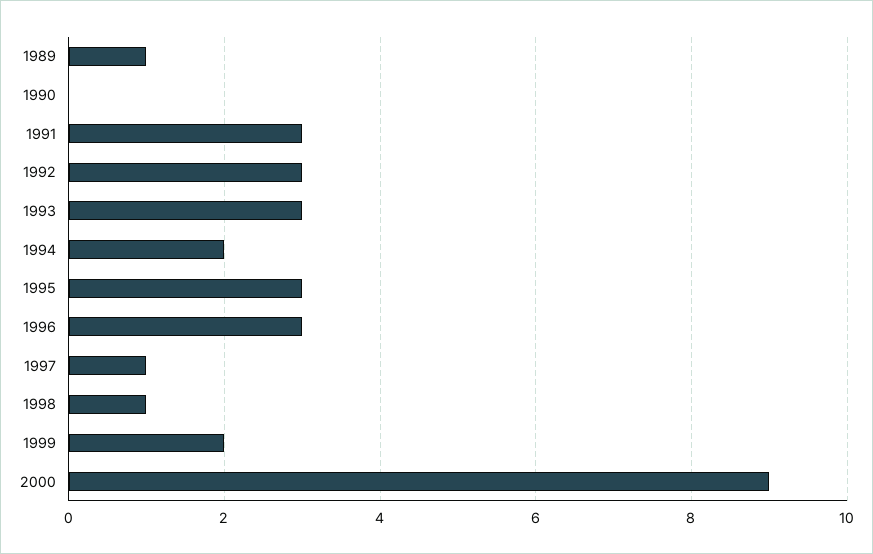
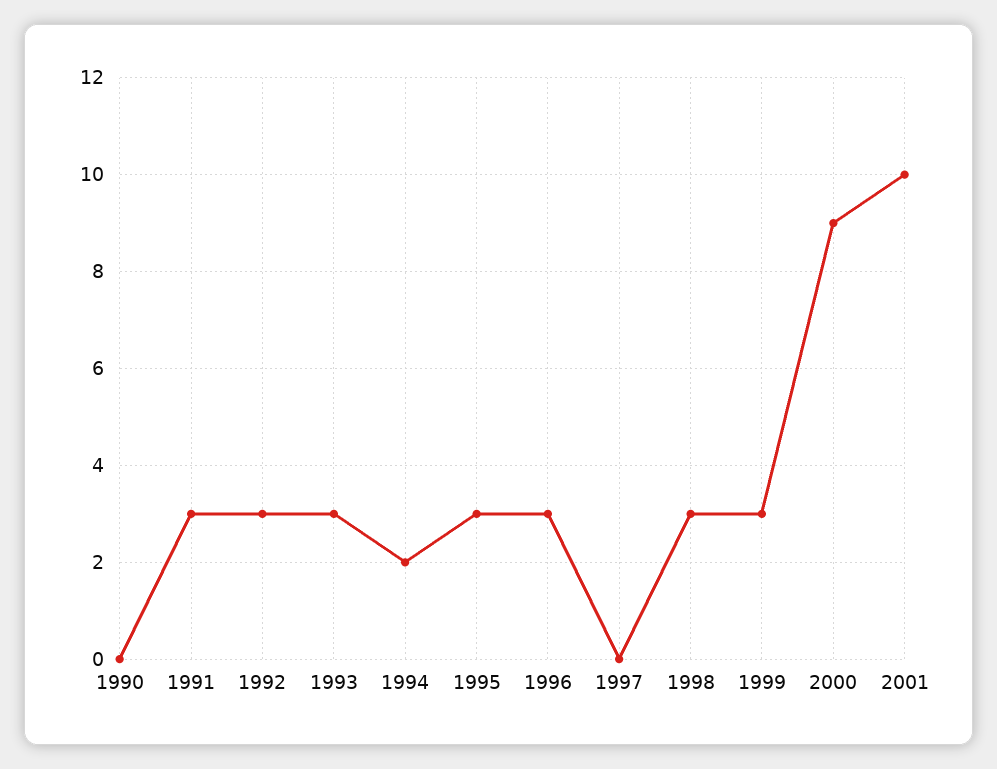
1989: 1 -> none
1997: 1 -> 0
1998: 1 -> 3
1999: 2 -> 3
2001: none -> 10

